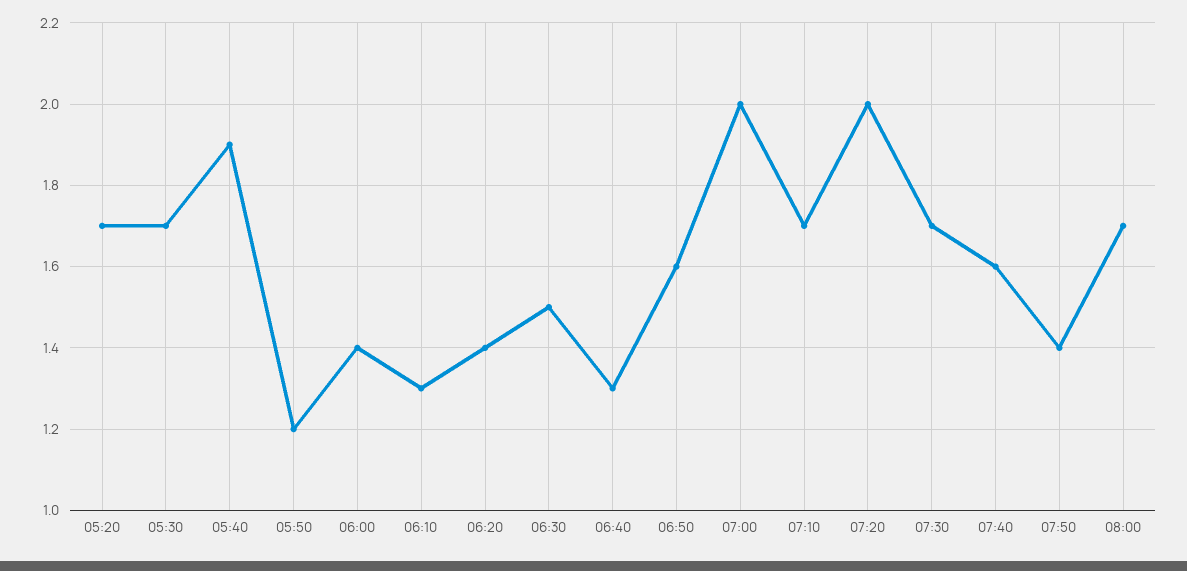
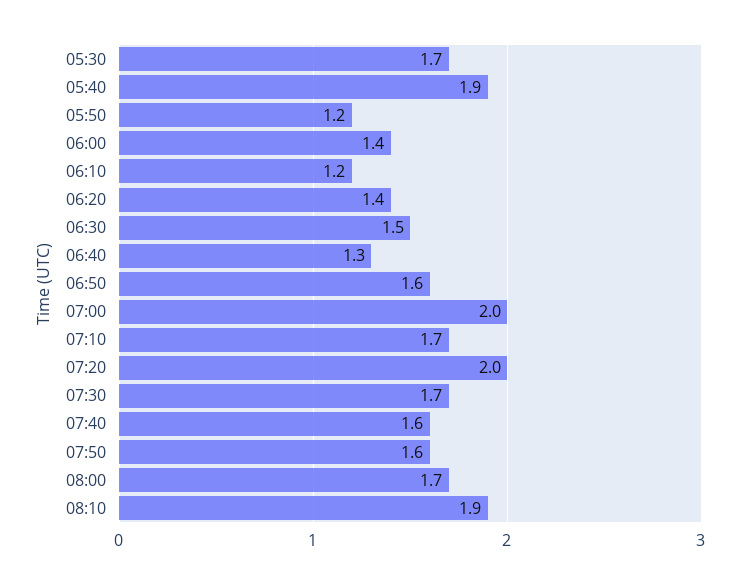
05:20: 1.7 -> none
06:10: 1.3 -> 1.2
07:50: 1.4 -> 1.6
08:10: none -> 1.9

